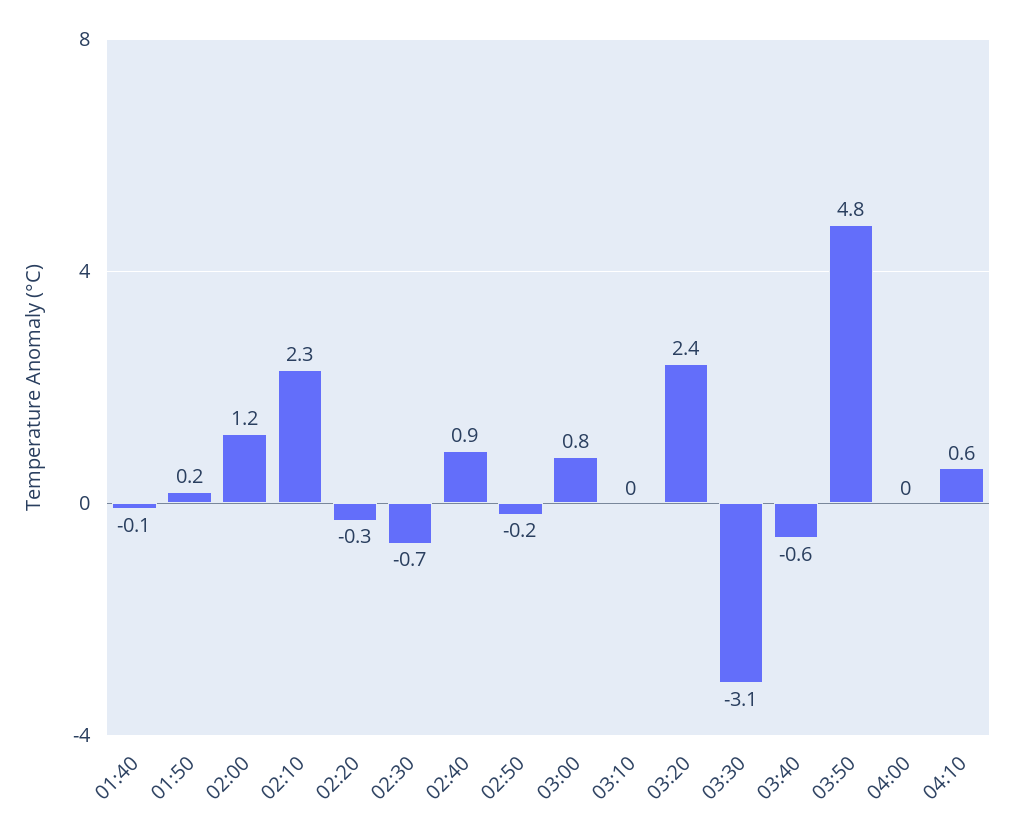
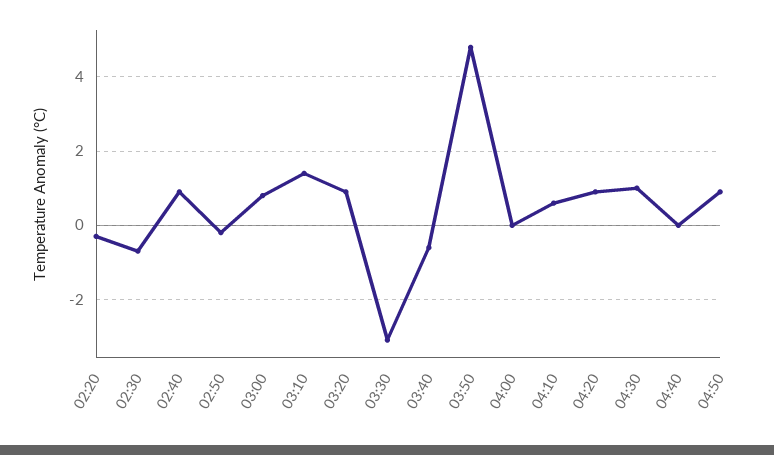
01:40: -0.1 -> none
01:50: 0.2 -> none
02:00: 1.2 -> none
02:10: 2.3 -> none
03:10: 0 -> 1.5
03:20: 2.4 -> 1
04:20: none -> 1
04:30: none -> 1
04:40: none -> 0
04:50: none -> 1

